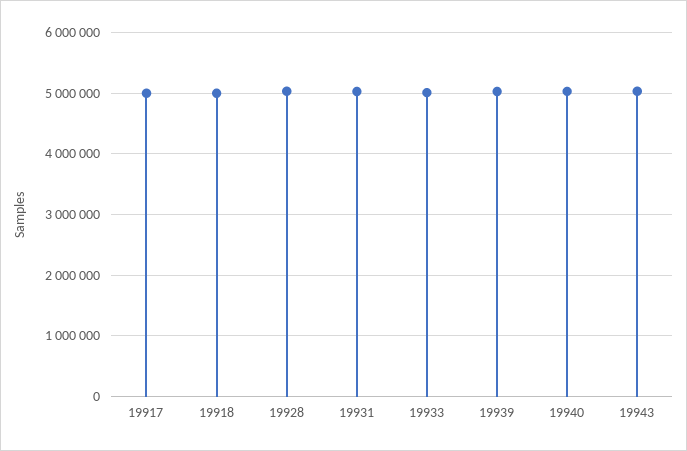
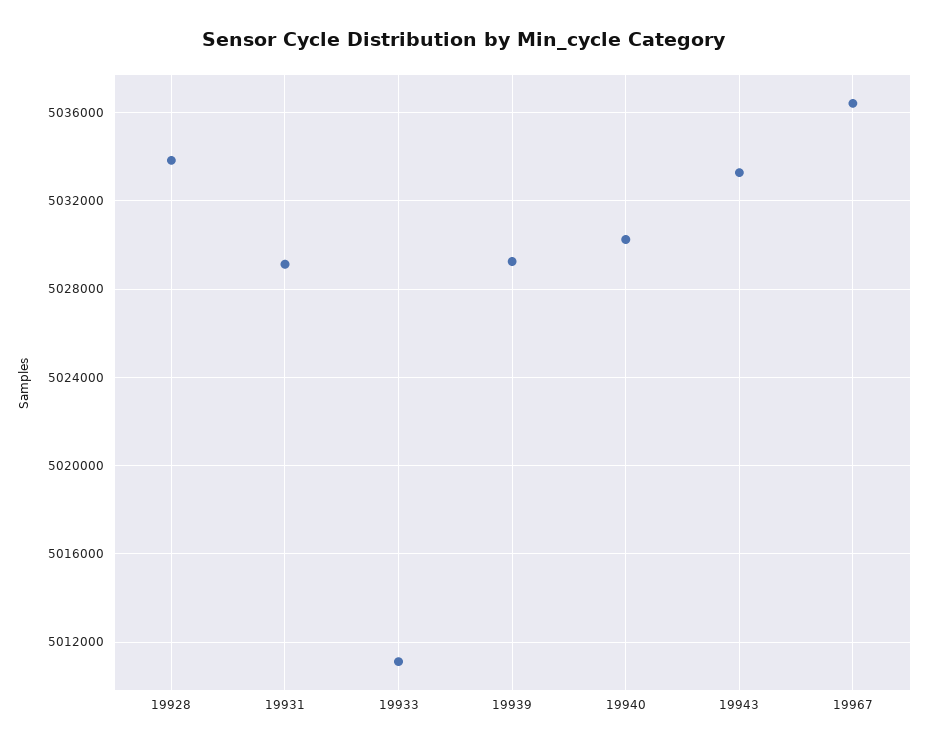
19917: 5000000 -> none
19918: 5000000 -> none
19967: none -> 5036500

